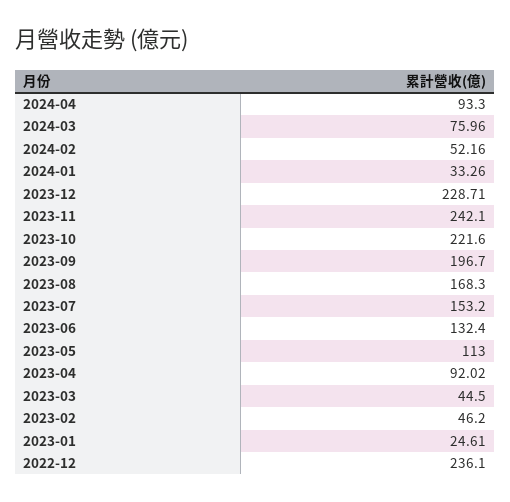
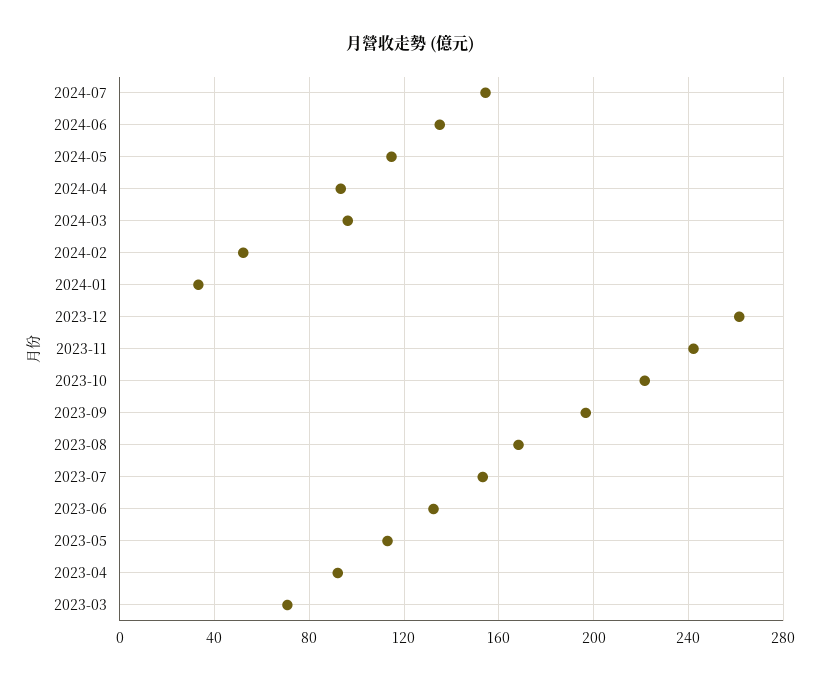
2024-03: 75.96 -> 95
2023-12: 228.71 -> 260
2023-03: 44.5 -> 70
2023-02: 46.2 -> none
2023-01: 24.61 -> none
2022-12: 236.1 -> none
2024-07: none -> 155
2024-06: none -> 135
2024-05: none -> 115

